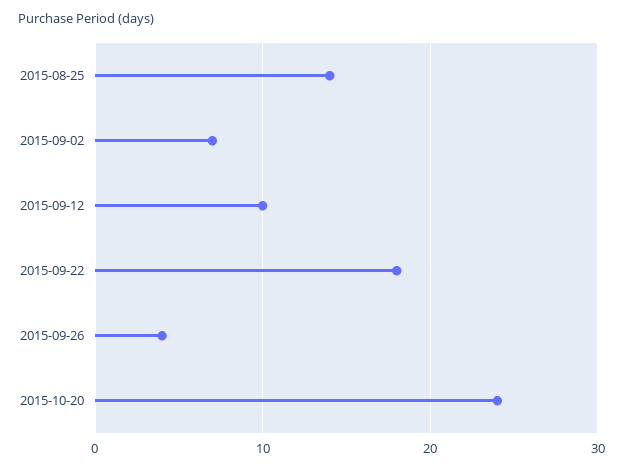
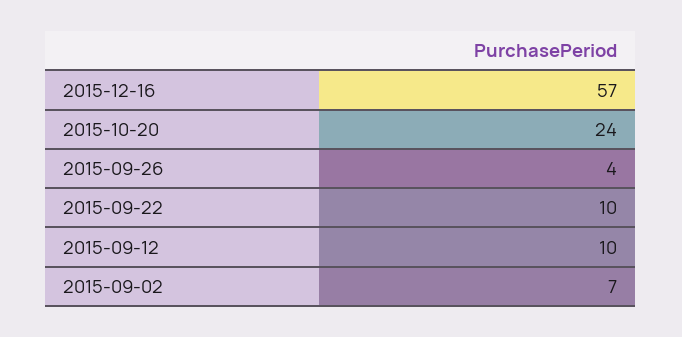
2015-08-25: 14 -> none
2015-09-22: 18 -> 10
2015-12-16: none -> 57

